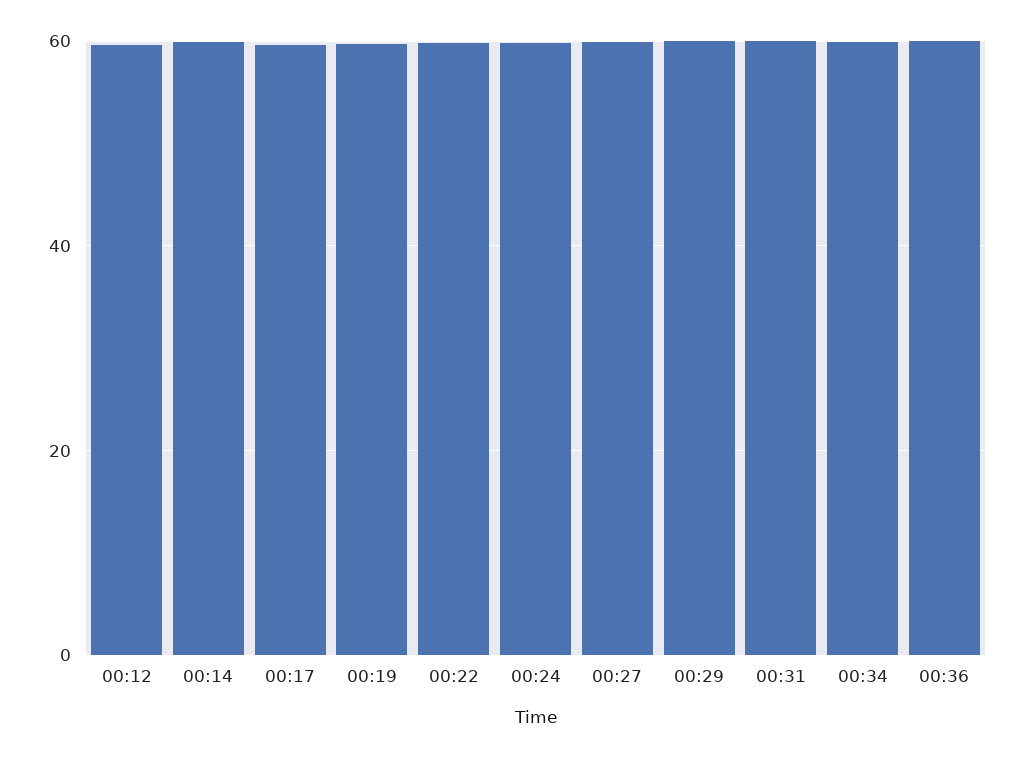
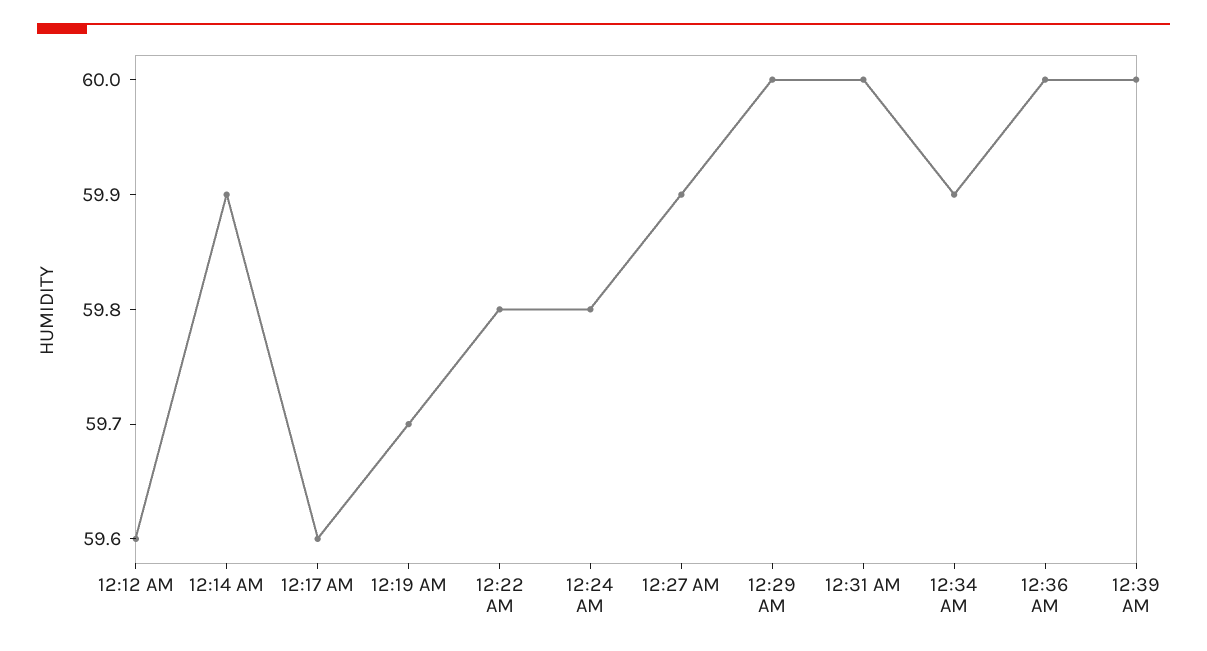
12:39 AM: none -> 60

